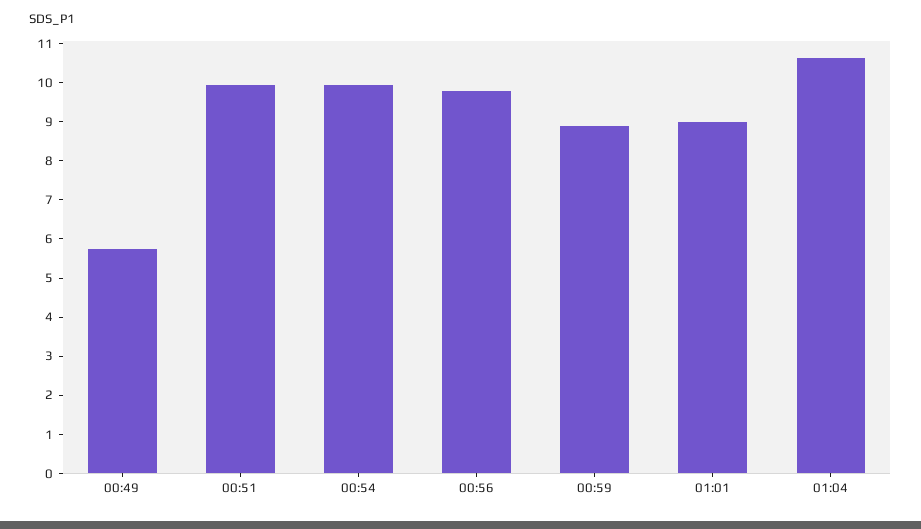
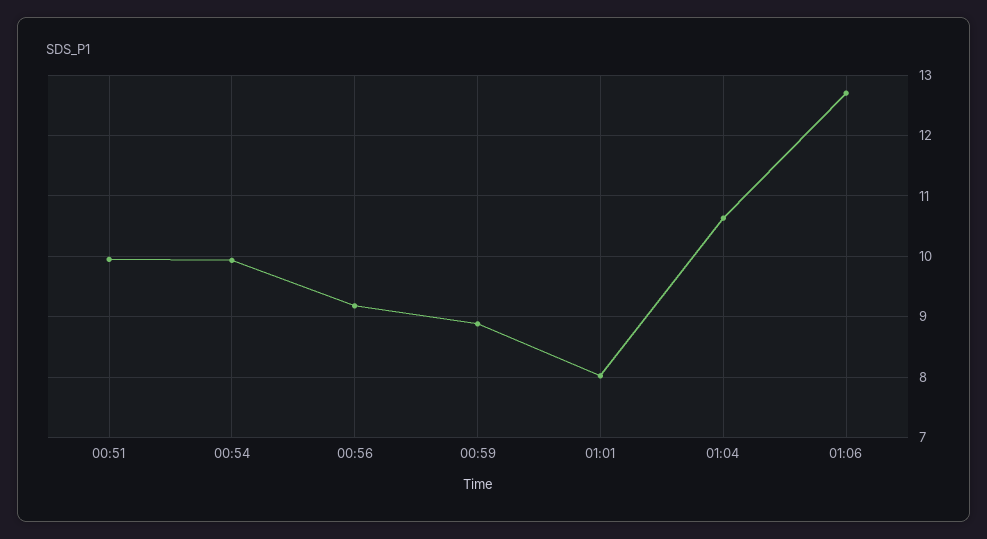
00:49: 5.75 -> none
00:56: 9.75 -> 9.2
01:01: 9 -> 8
01:06: none -> 12.7

